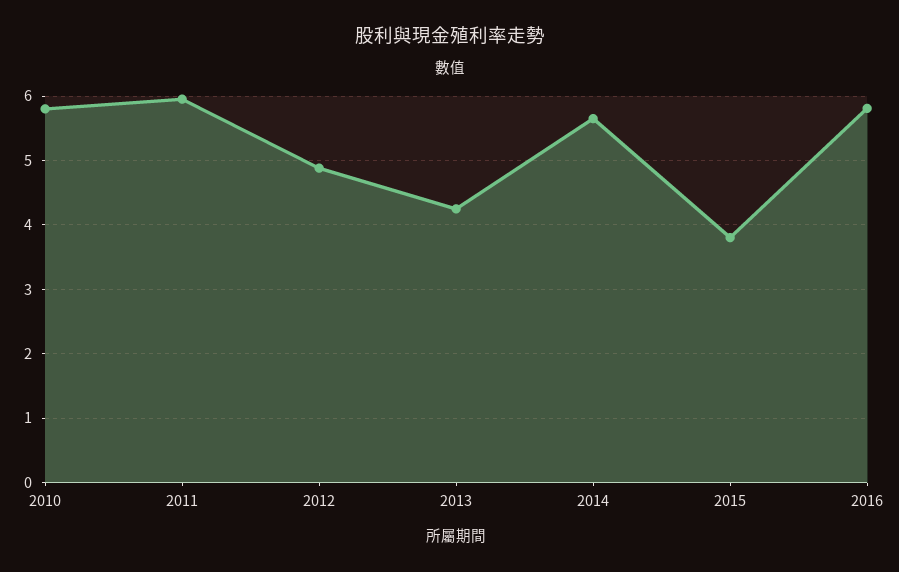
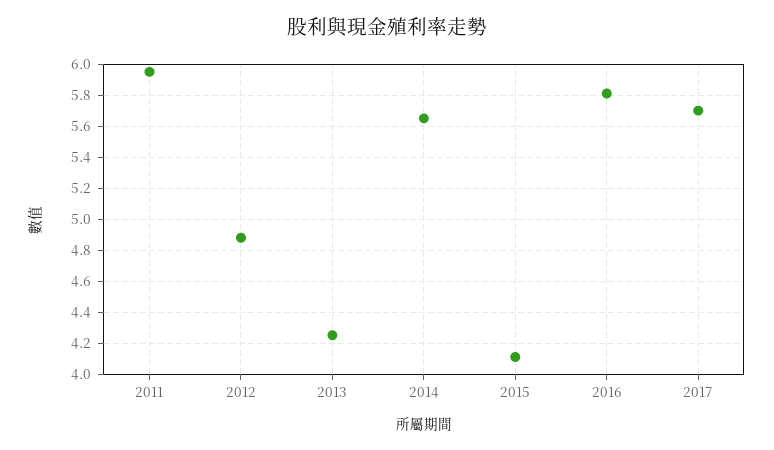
2010: 5.8 -> none
2015: 3.8 -> 4.1
2017: none -> 5.7

